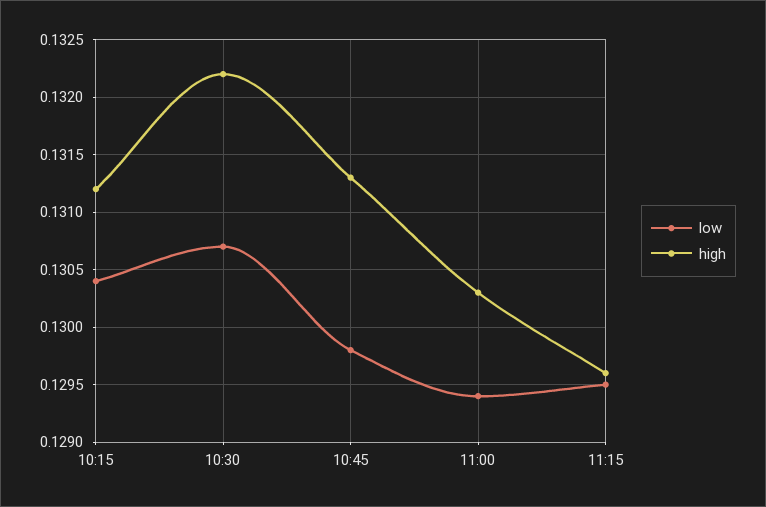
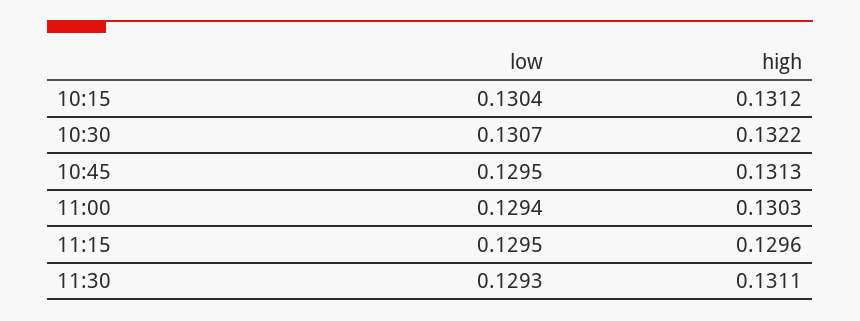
low, 10:45: 0.1298 -> 0.1295
low, 11:30: none -> 0.1293
high, 11:30: none -> 0.1311

